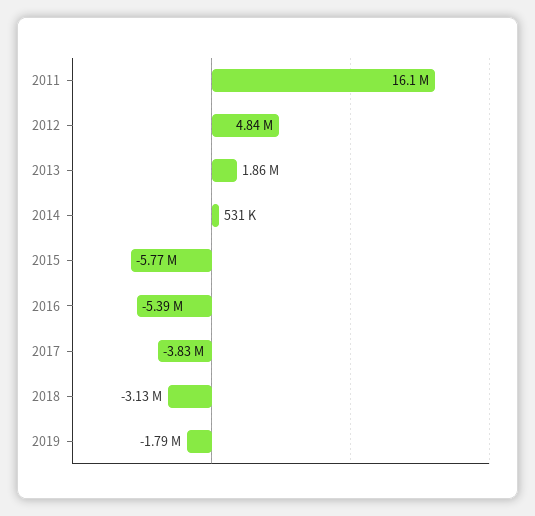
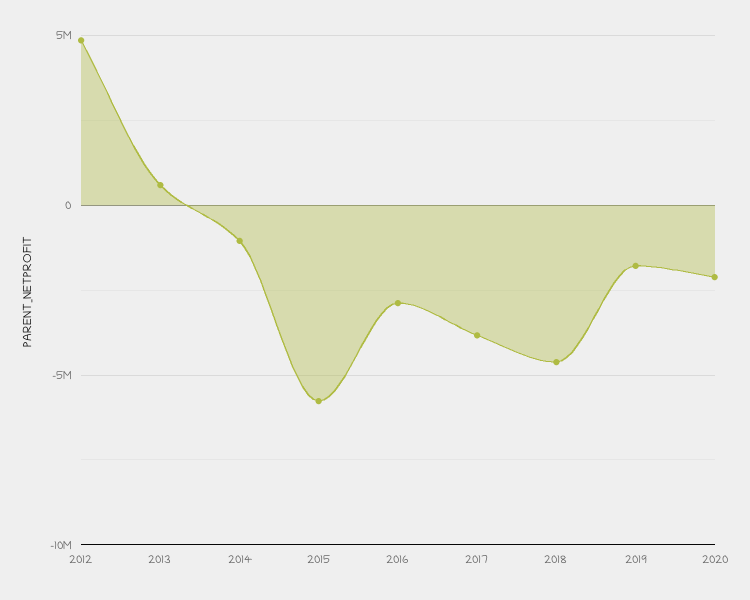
2011: 16100000 -> none
2013: 1860000 -> 500000
2014: 531000 -> -1000000
2016: -5390000 -> -3000000
2018: -3130000 -> -4500000
2020: none -> -2000000

